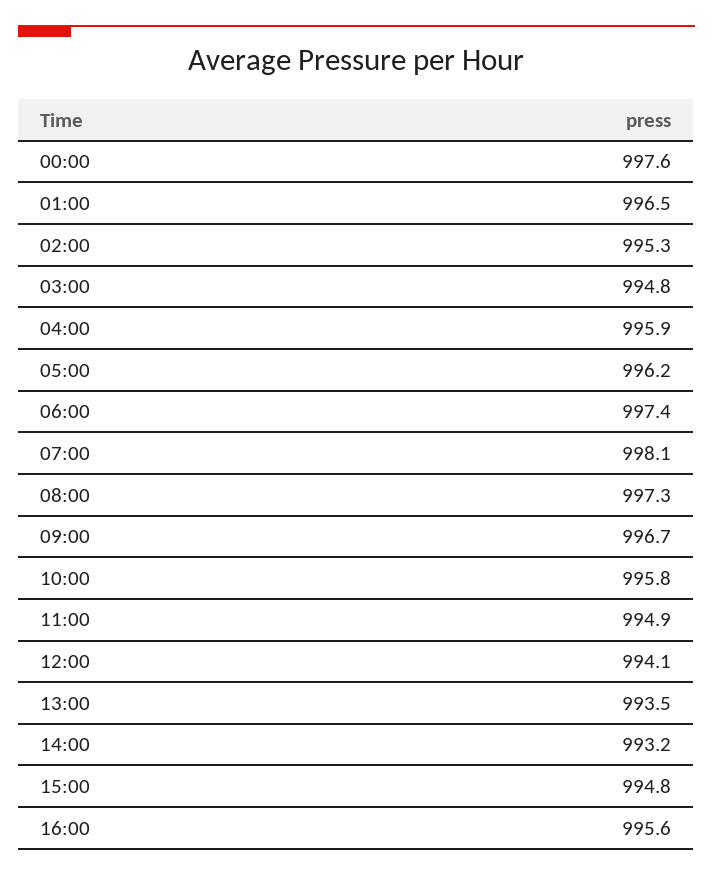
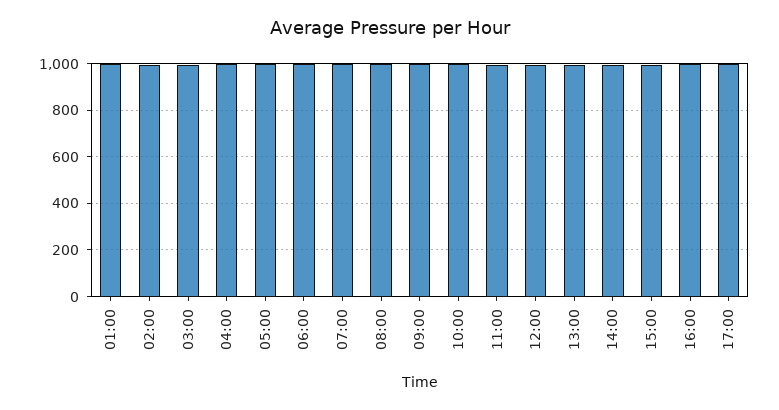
00:00: 997.6 -> none
17:00: none -> 1000

